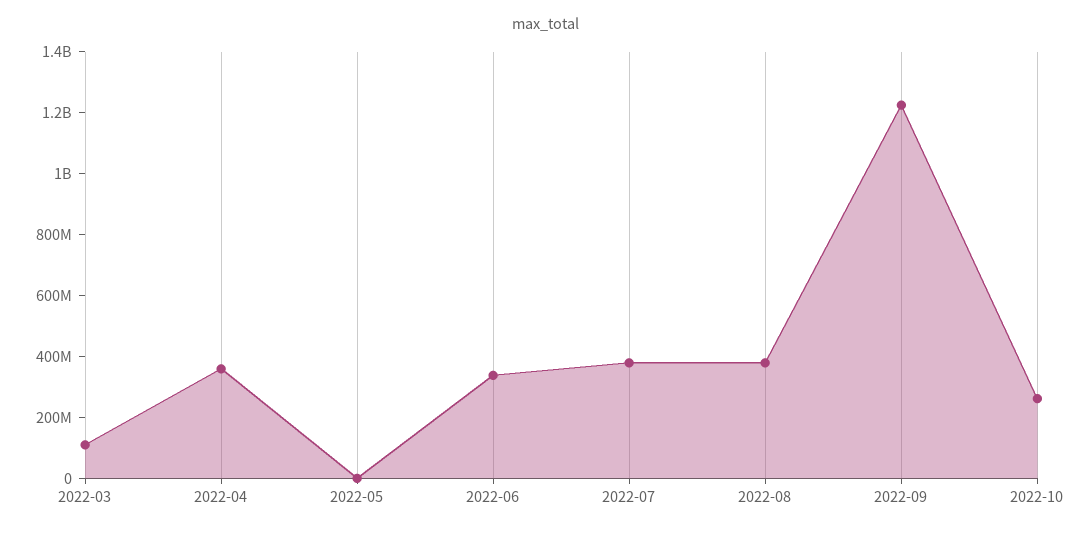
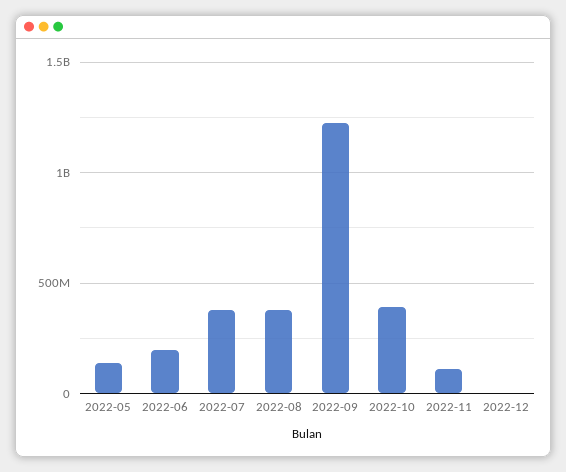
2022-03: 100000000 -> none
2022-04: 350000000 -> none
2022-05: 0 -> 150000000
2022-06: 350000000 -> 200000000
2022-10: 250000000 -> 400000000
2022-11: none -> 100000000
2022-12: none -> 0

